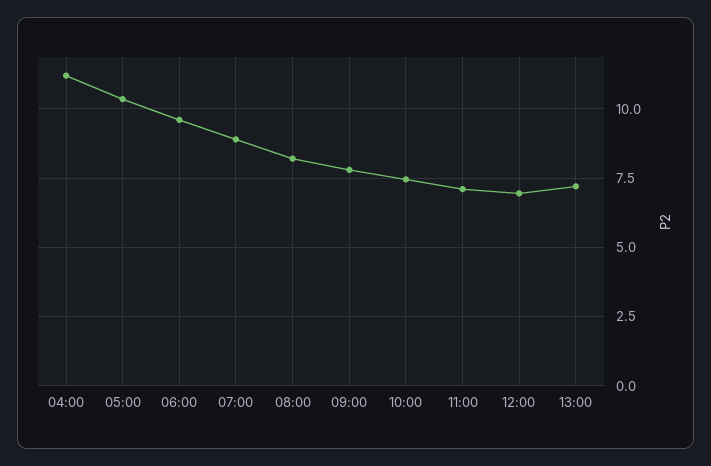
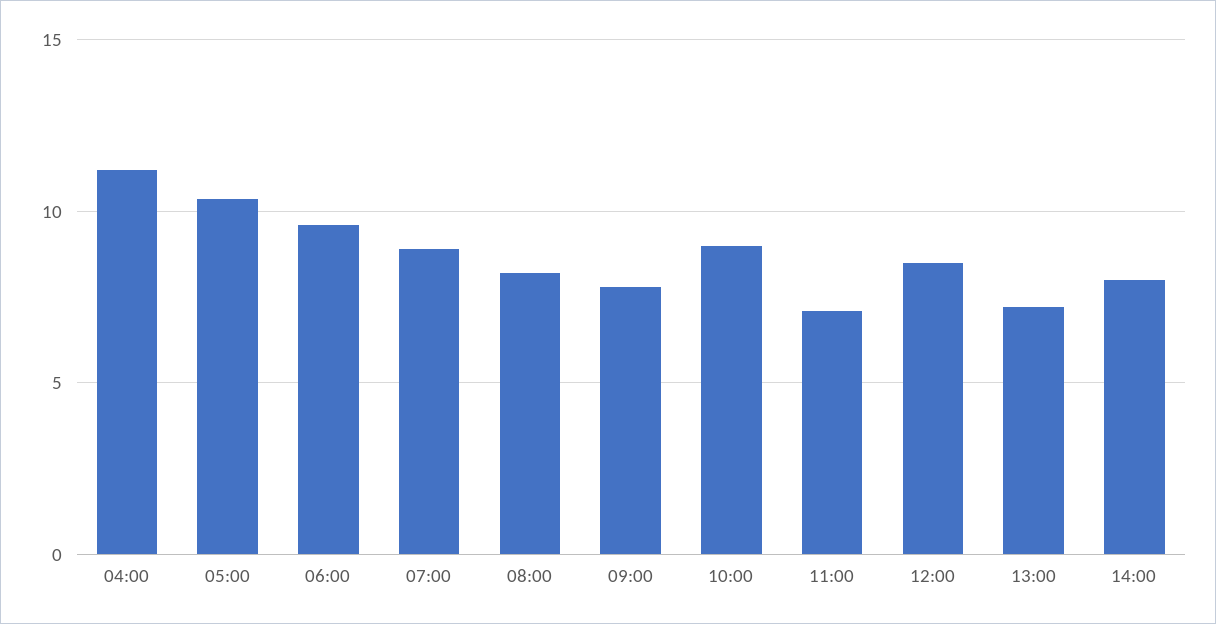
10:00: 7.5 -> 9
12:00: 7 -> 8.5
14:00: none -> 8

